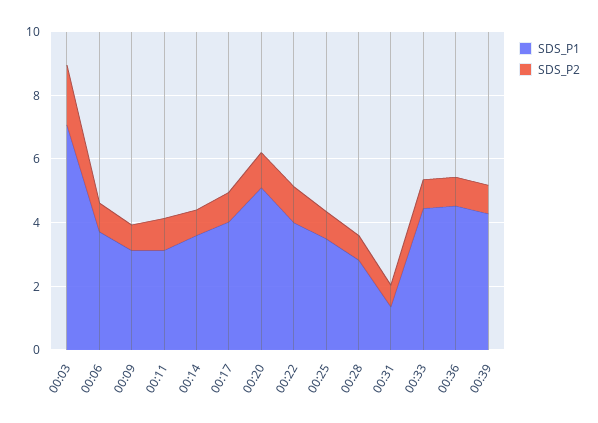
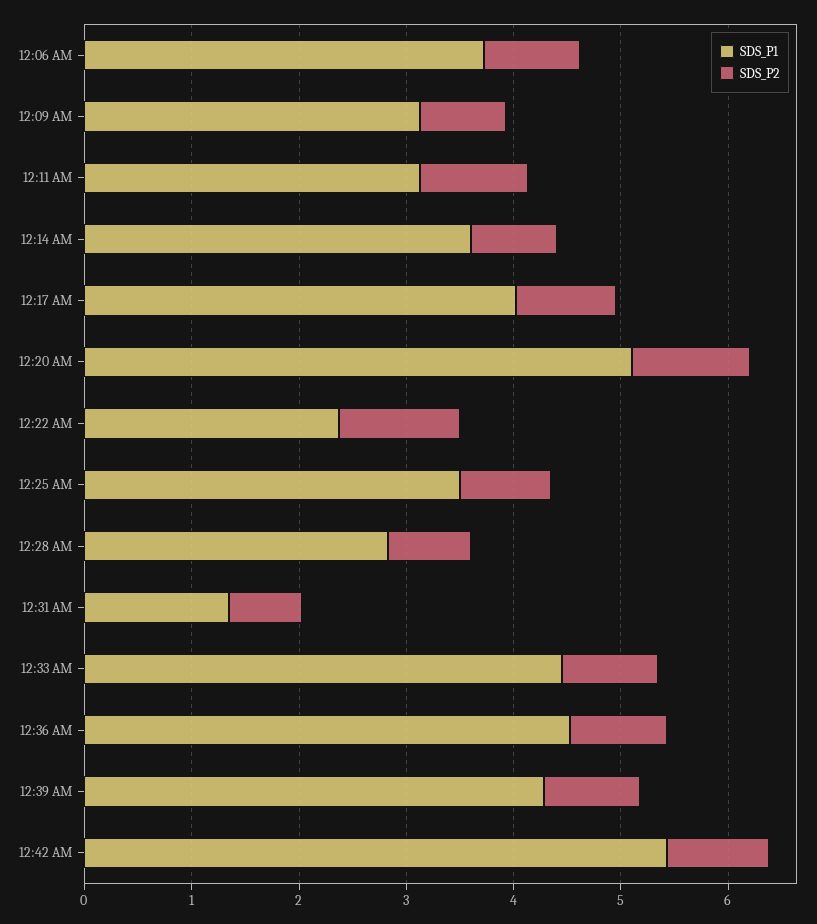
SDS_P1, 00:03: 7 -> none
SDS_P2, 00:03: 2 -> none
SDS_P1, 00:22: 4 -> 2.4
SDS_P1, 12:42 AM: none -> 5.4
SDS_P2, 12:42 AM: none -> 1

